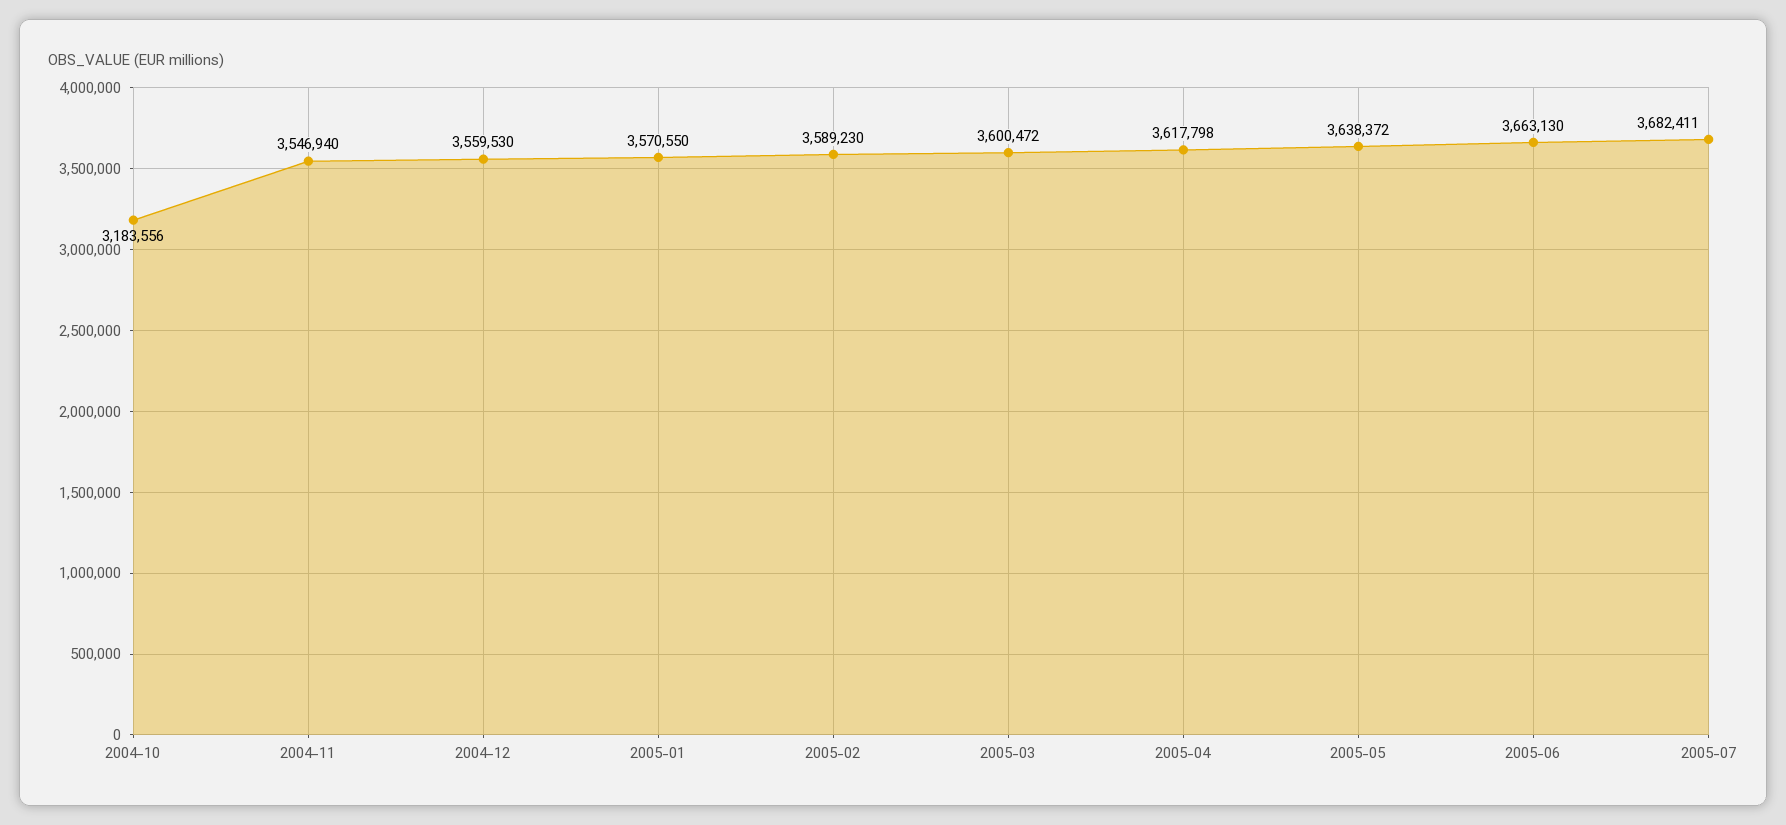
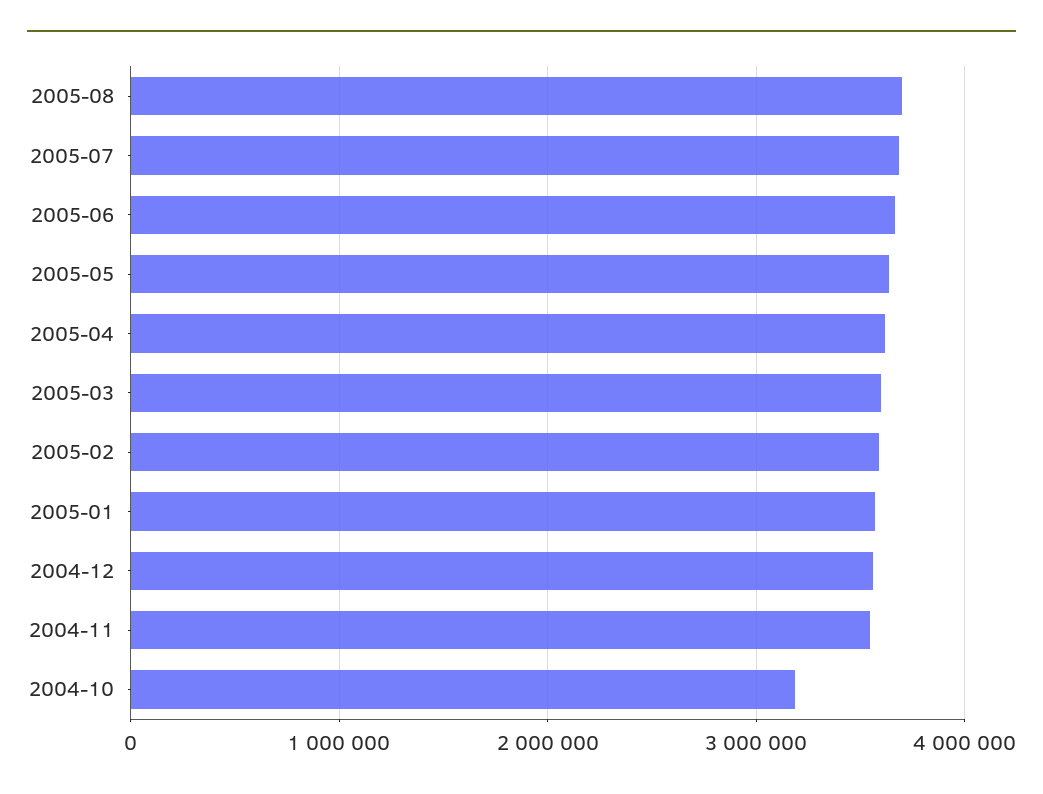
2005-08: none -> 3700000

